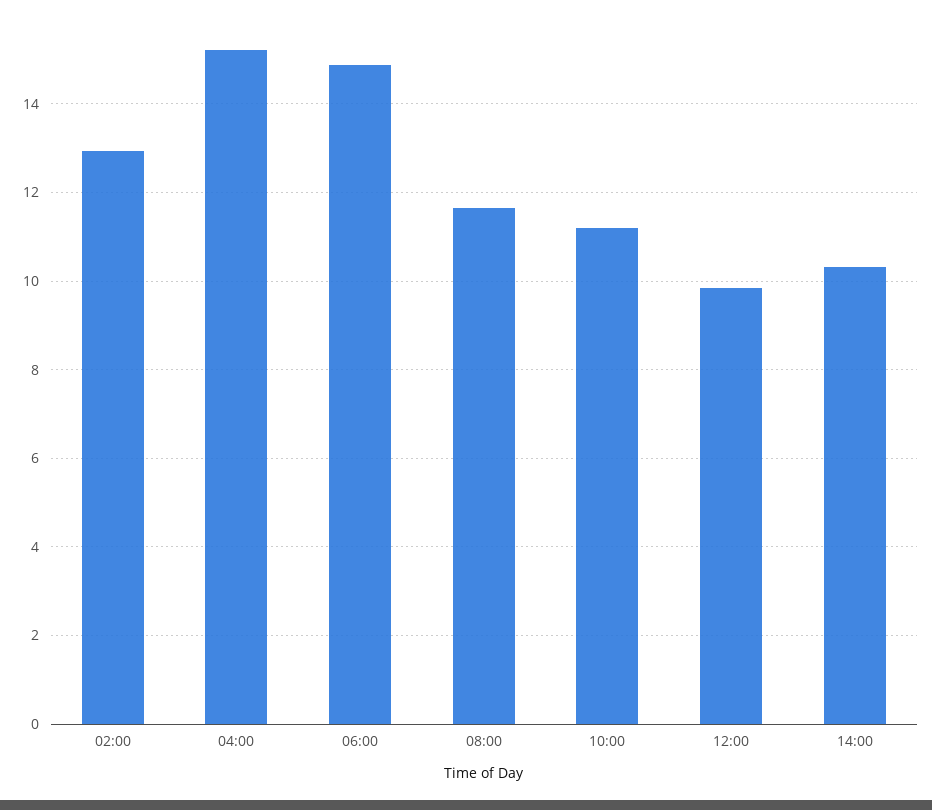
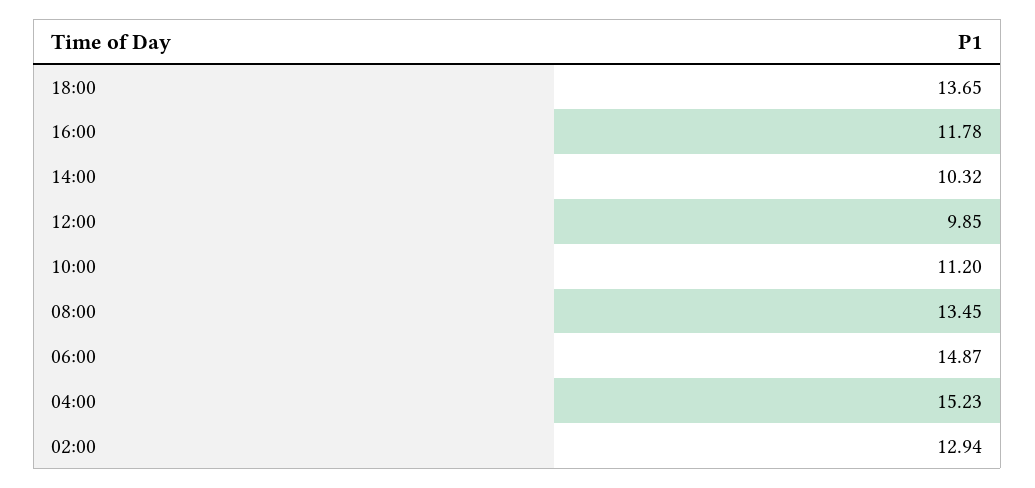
08:00: 11.6 -> 13.45
18:00: none -> 13.65
16:00: none -> 11.78

